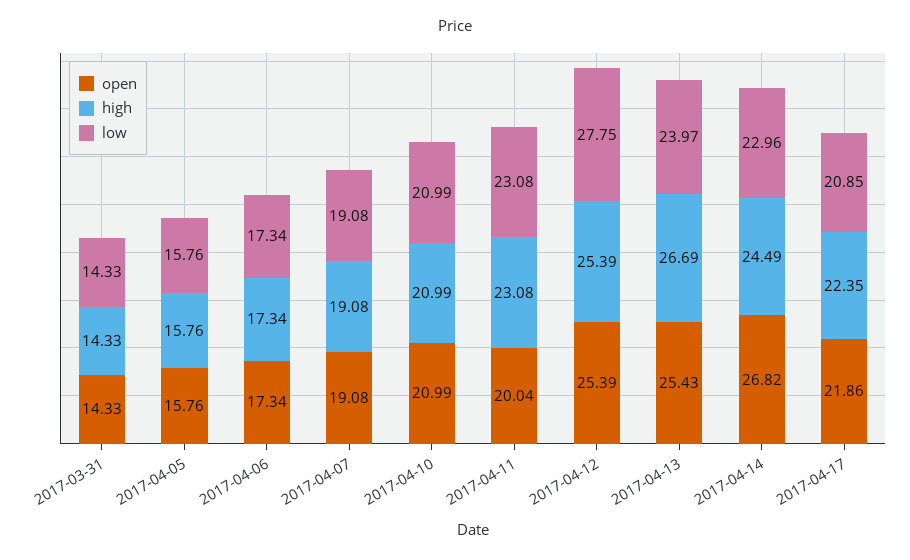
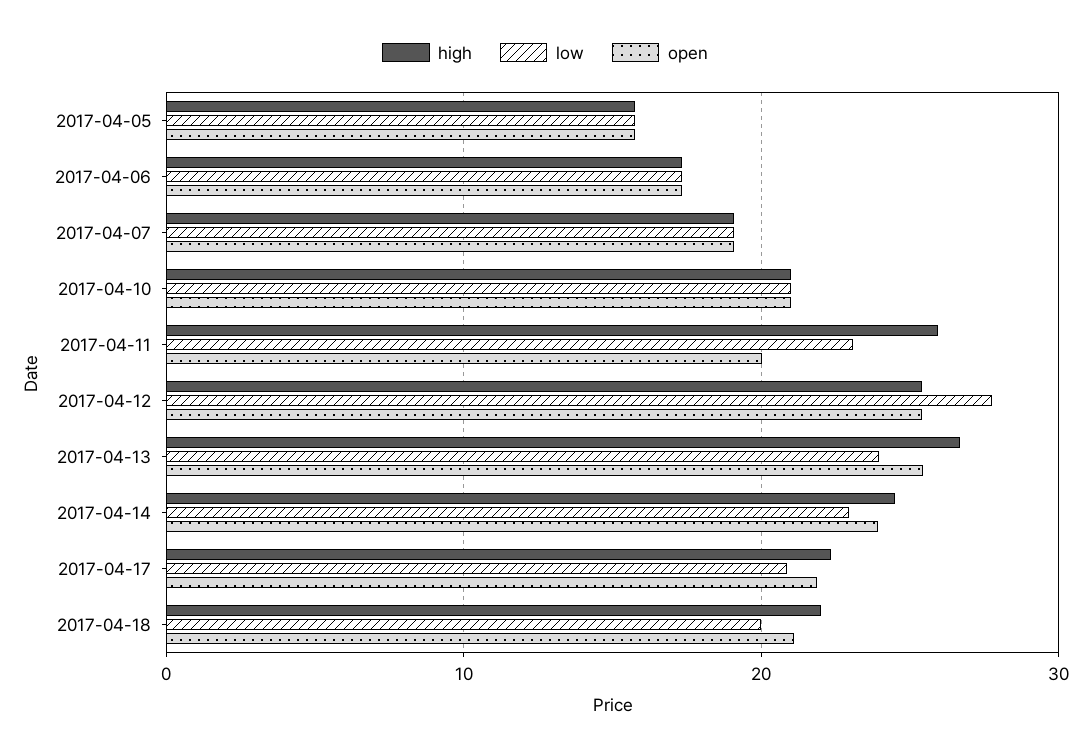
open, 2017-03-31: 14.33 -> none
high, 2017-03-31: 14.33 -> none
low, 2017-03-31: 14.33 -> none
high, 2017-04-11: 23.08 -> 26
open, 2017-04-14: 26.82 -> 24
high, 2017-04-18: none -> 22
low, 2017-04-18: none -> 20
open, 2017-04-18: none -> 21

